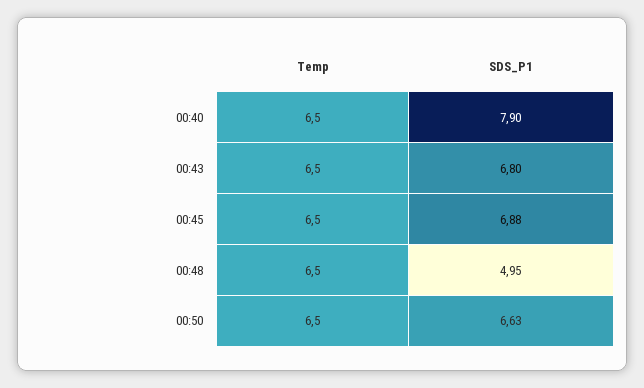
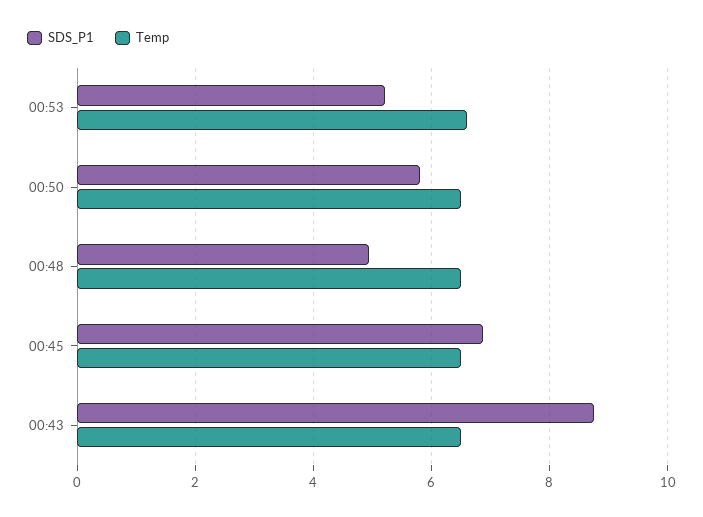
Temp, 00:40: 6.5 -> none
SDS_P1, 00:40: 7.9 -> none
SDS_P1, 00:43: 6.8 -> 8.8
SDS_P1, 00:50: 6.63 -> 5.8
SDS_P1, 00:53: none -> 5.2
Temp, 00:53: none -> 6.6

